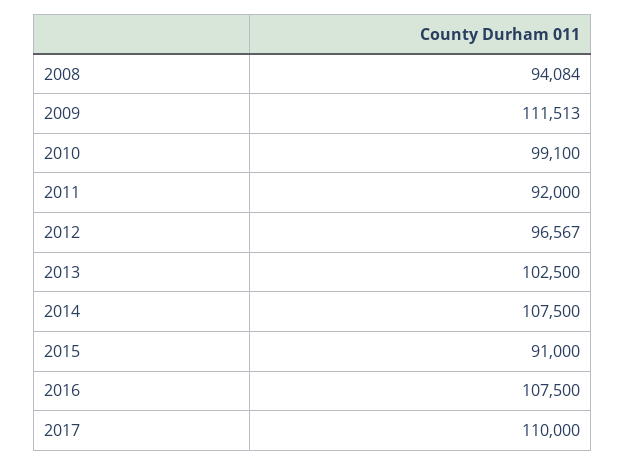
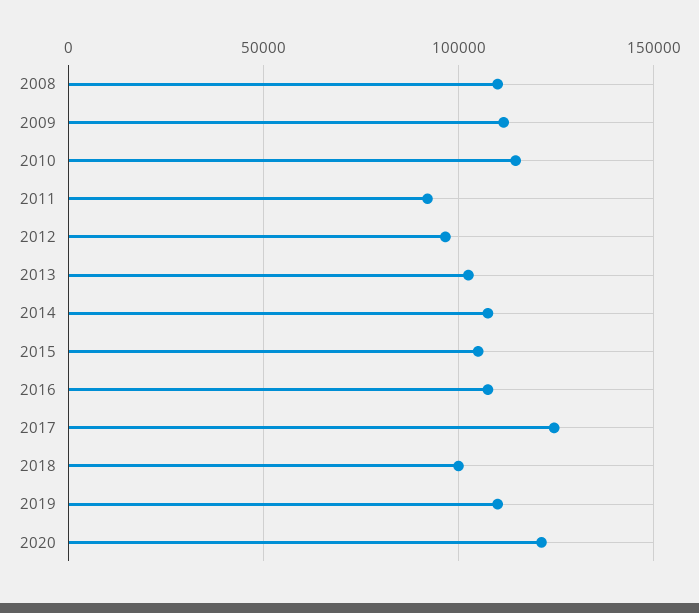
2008: 94084 -> 110000
2010: 99100 -> 115000
2015: 91000 -> 105000
2017: 110000 -> 125000
2018: none -> 100000
2019: none -> 110000
2020: none -> 120000

